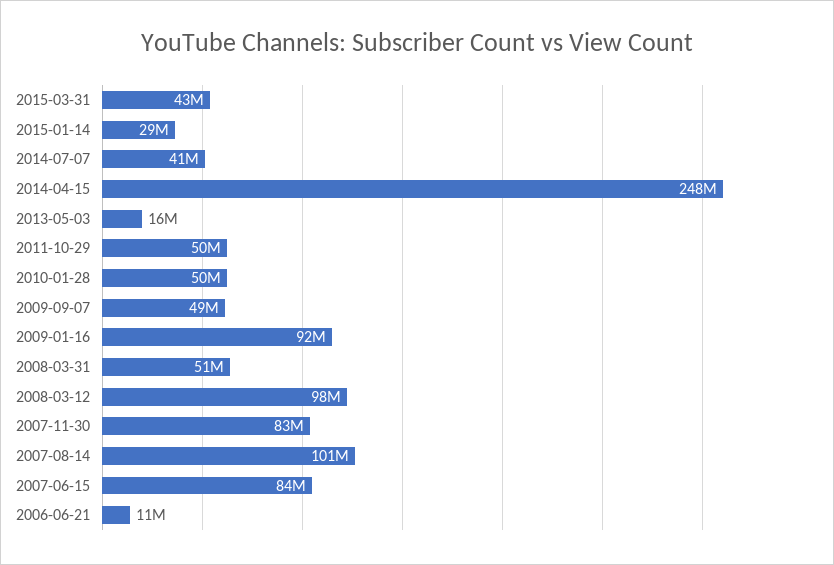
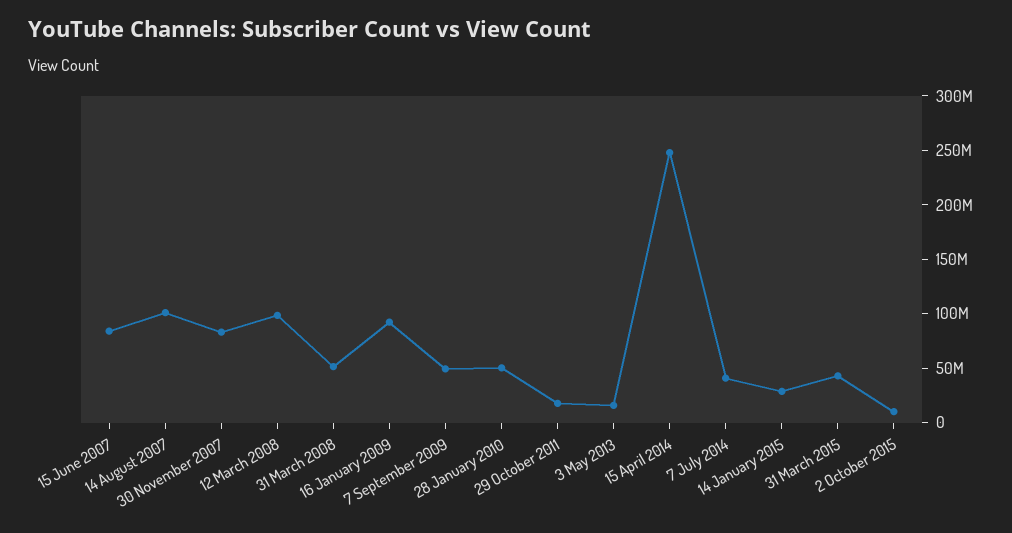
2011-10-29: 50000000 -> 20000000
2006-06-21: 11000000 -> none
2 October 2015: none -> 10000000

